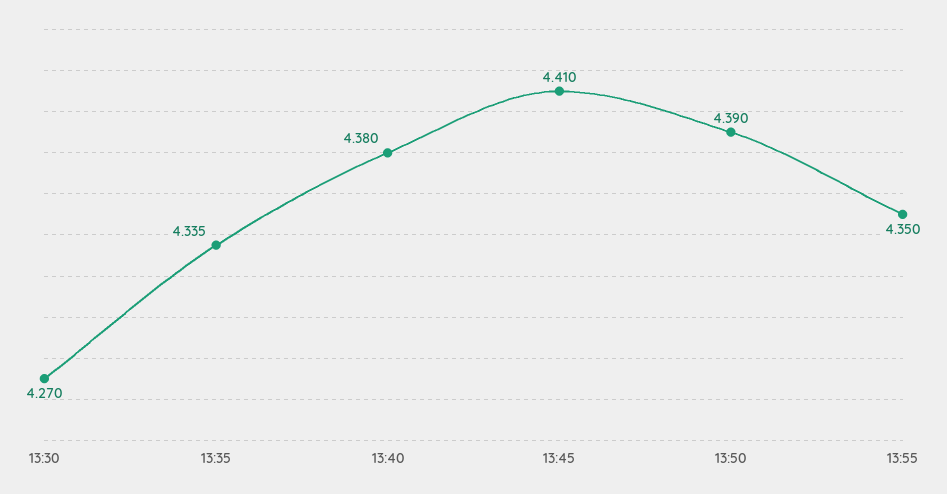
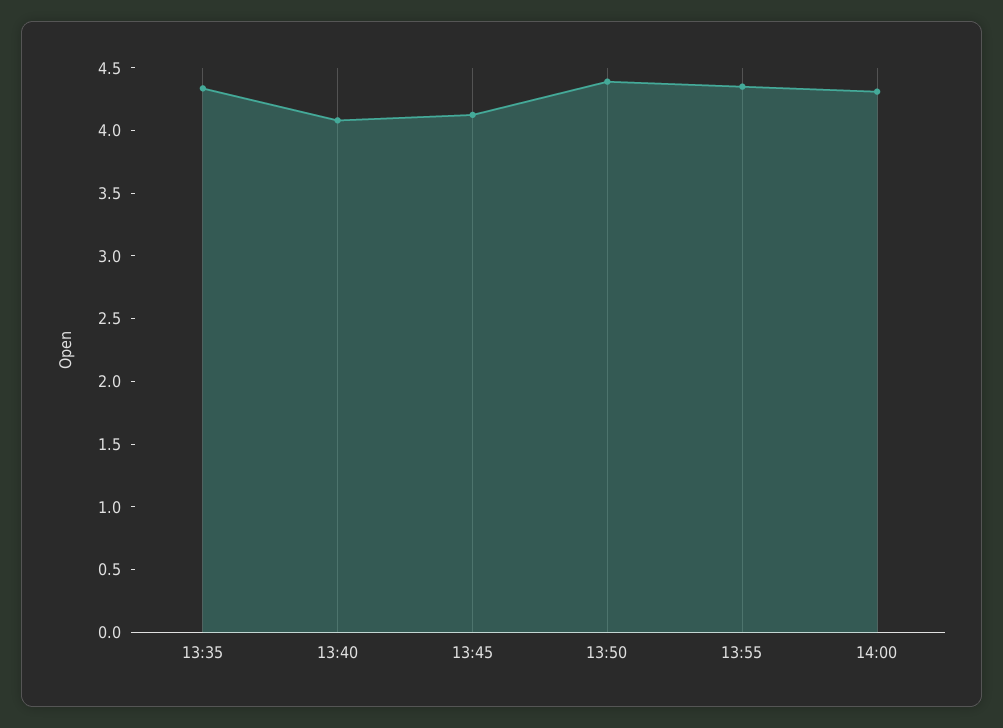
13:30: 4.27 -> none
13:40: 4.38 -> 4.1
13:45: 4.41 -> 4.1
14:00: none -> 4.3

